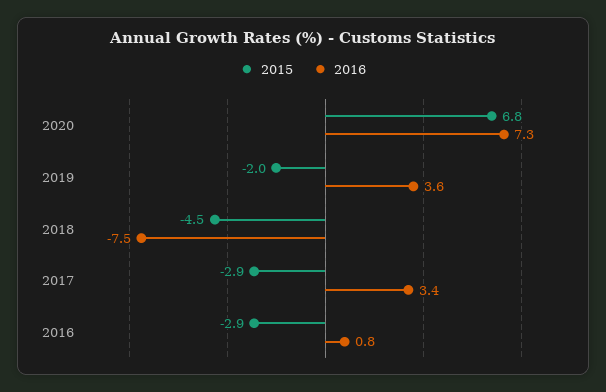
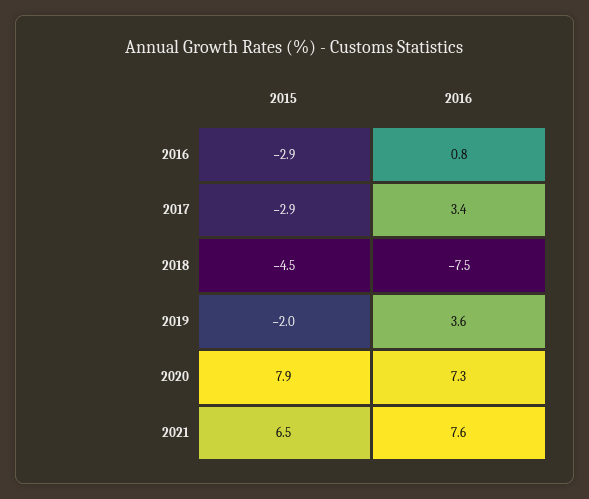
2015, 2020: 6.8 -> 7.9
2015, 2021: none -> 6.5
2016, 2021: none -> 7.6

